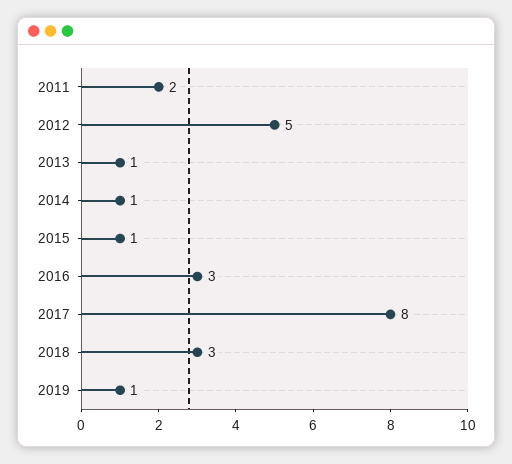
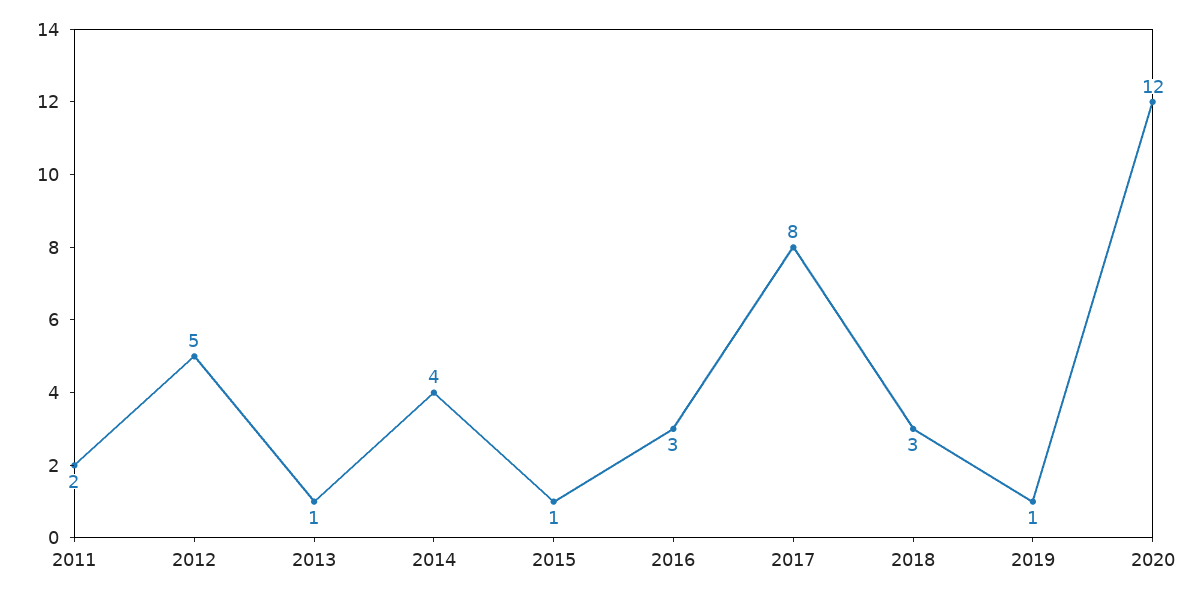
2014: 1 -> 4
2020: none -> 12

